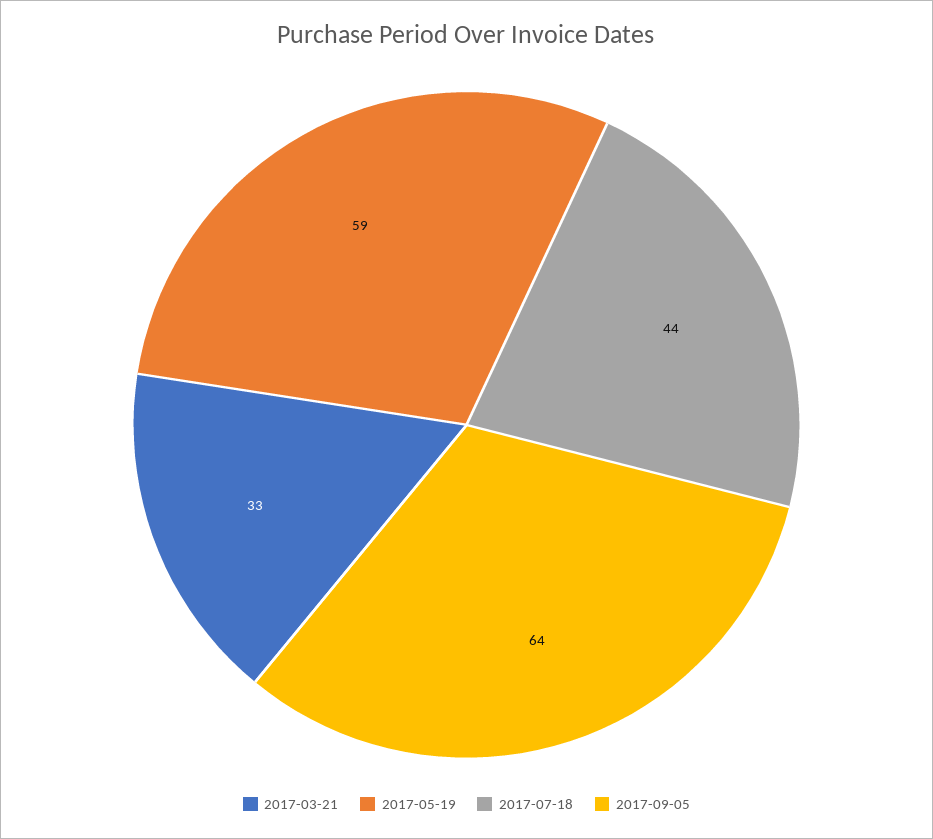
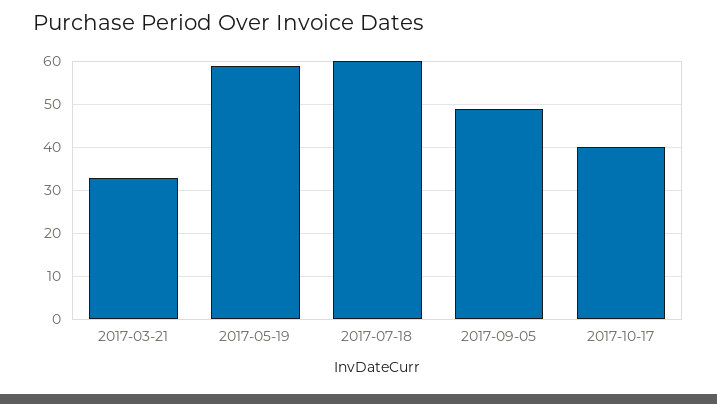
2017-07-18: 44 -> 60
2017-09-05: 64 -> 50
2017-10-17: none -> 40

